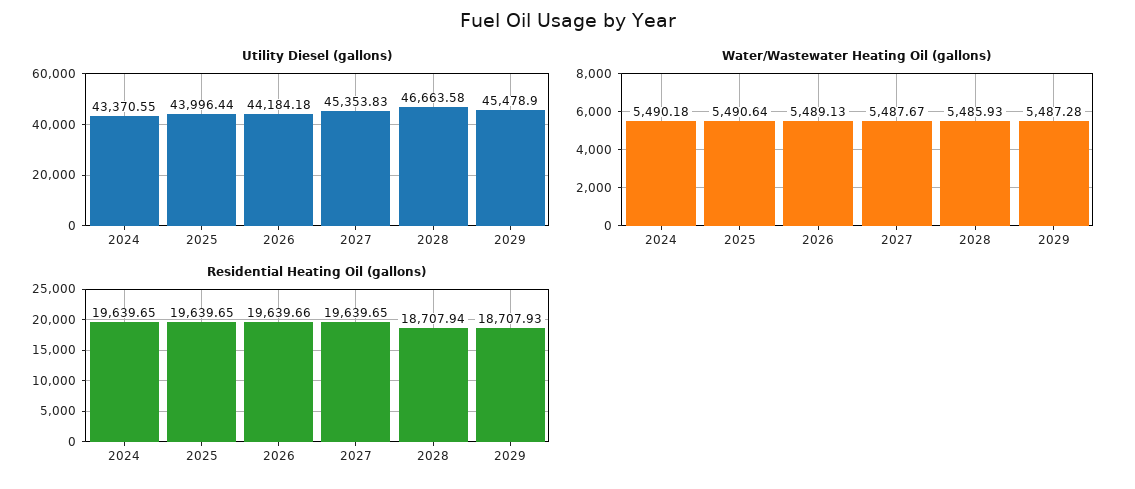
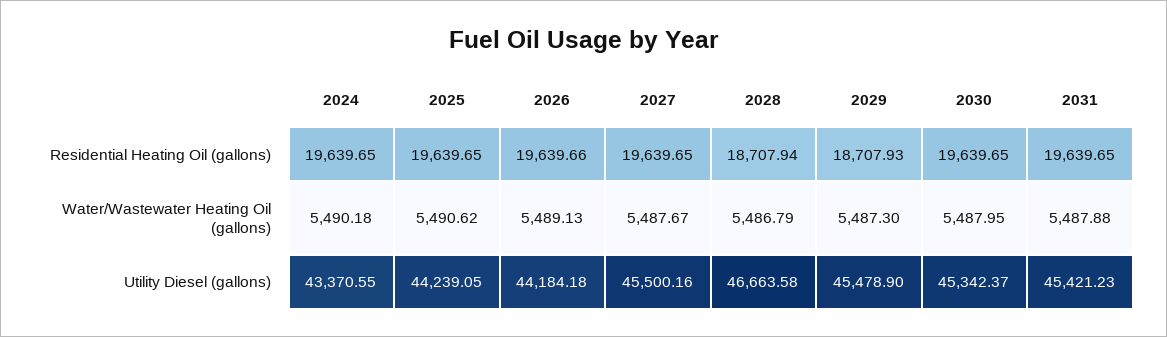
Utility Diesel (gallons), 2025: 43996.44 -> 44239.05
Utility Diesel (gallons), 2027: 45353.83 -> 45500.16
Water/Wastewater Heating Oil (gallons), 2025: 5490.64 -> 5490.62
Water/Wastewater Heating Oil (gallons), 2028: 5485.93 -> 5486.79
Water/Wastewater Heating Oil (gallons), 2029: 5487.28 -> 5487.3
Residential Heating Oil (gallons), 2030: none -> 19639.65
Residential Heating Oil (gallons), 2031: none -> 19639.65
Water/Wastewater Heating Oil (gallons), 2030: none -> 5487.95
Water/Wastewater Heating Oil (gallons), 2031: none -> 5487.88
Utility Diesel (gallons), 2030: none -> 45342.37
Utility Diesel (gallons), 2031: none -> 45421.23

